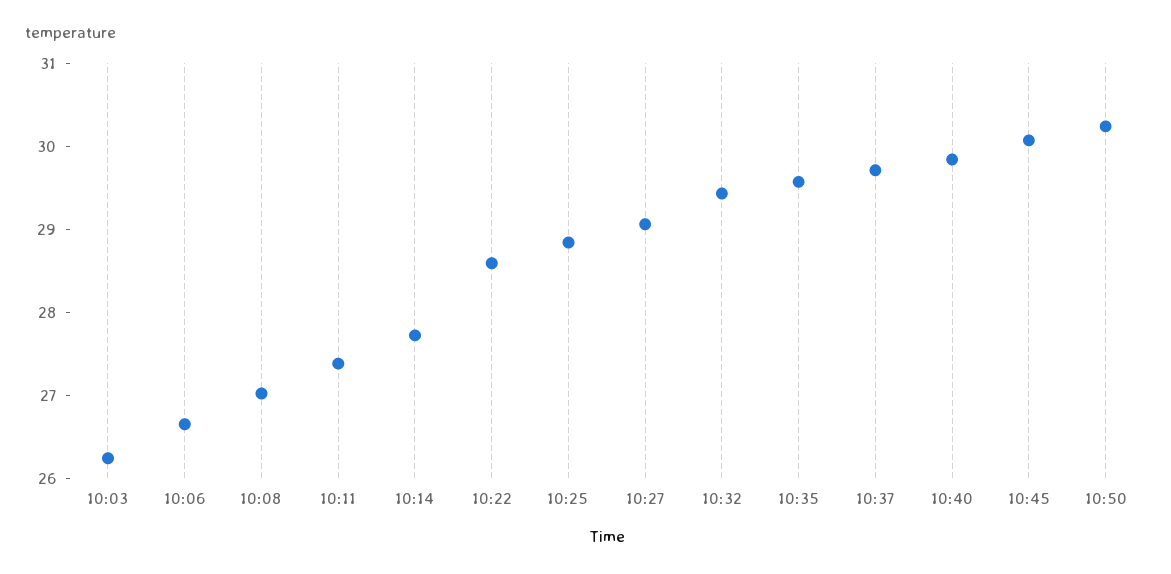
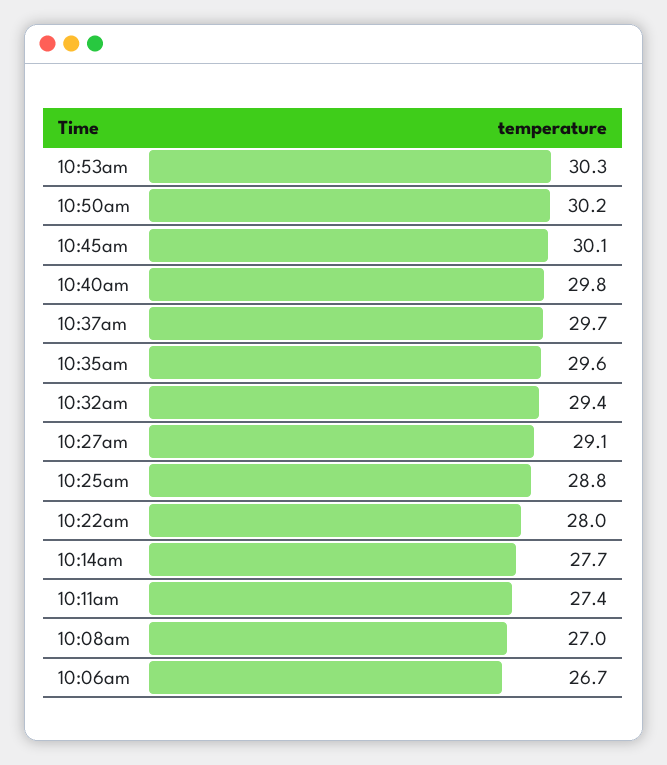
10:03: 26.2 -> none
10:22: 28.6 -> 28
10:53am: none -> 30.3

